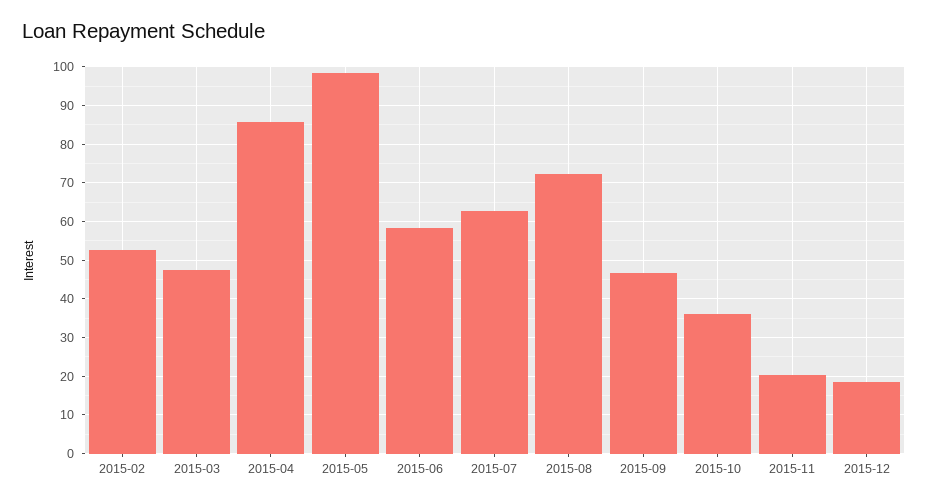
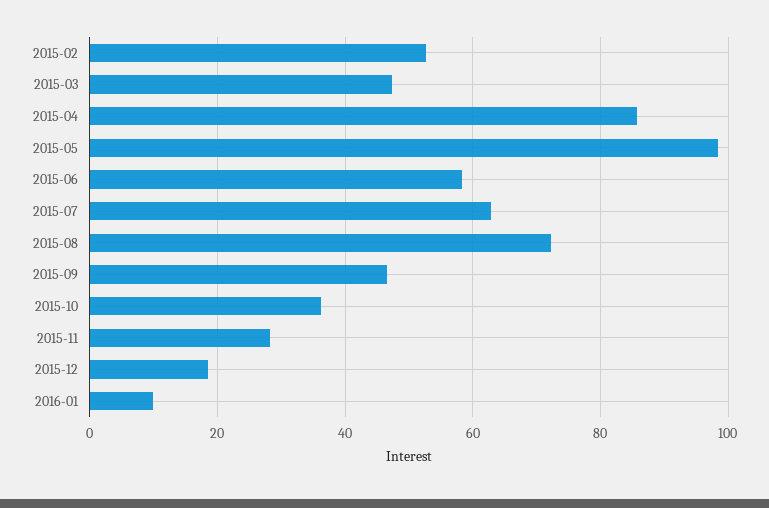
2015-11: 20 -> 28
2016-01: none -> 10

